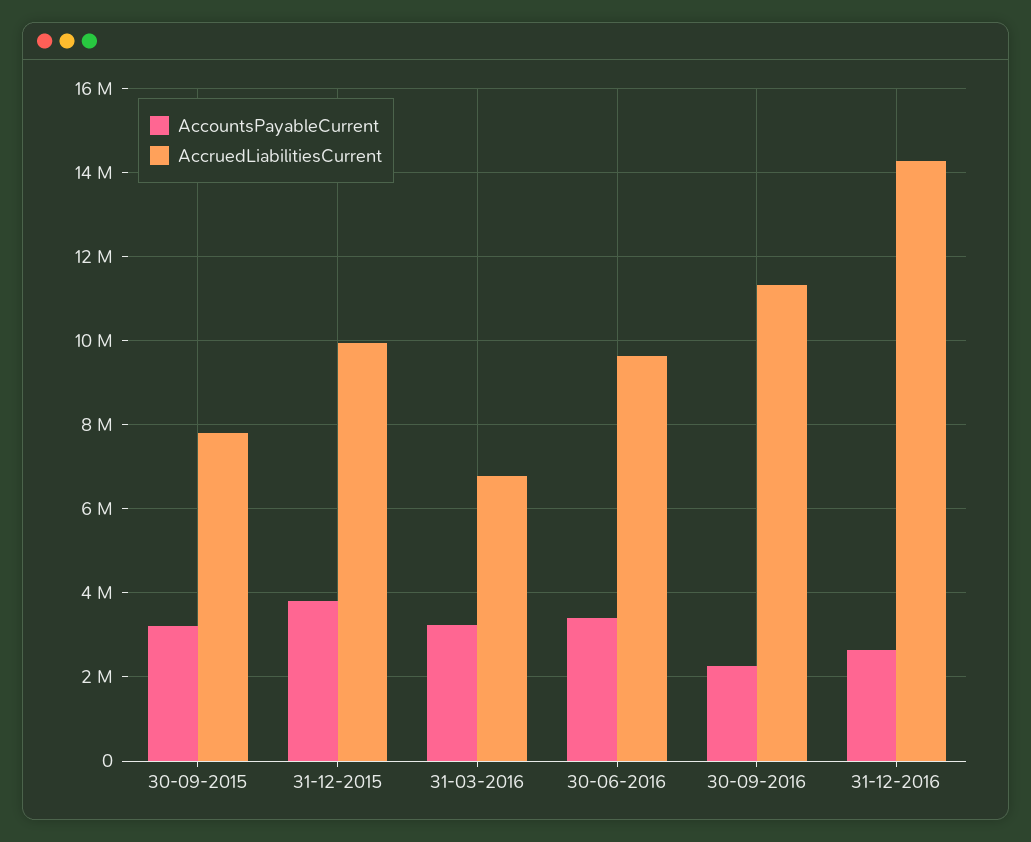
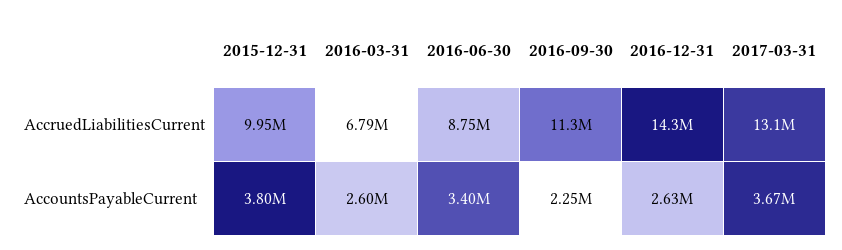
AccountsPayableCurrent, 30-09-2015: 3200000 -> none
AccruedLiabilitiesCurrent, 30-09-2015: 7800000 -> none
AccountsPayableCurrent, 31-03-2016: 3200000 -> 2600000
AccruedLiabilitiesCurrent, 30-06-2016: 9600000 -> 8750000
AccruedLiabilitiesCurrent, 2017-03-31: none -> 13100000
AccountsPayableCurrent, 2017-03-31: none -> 3670000

